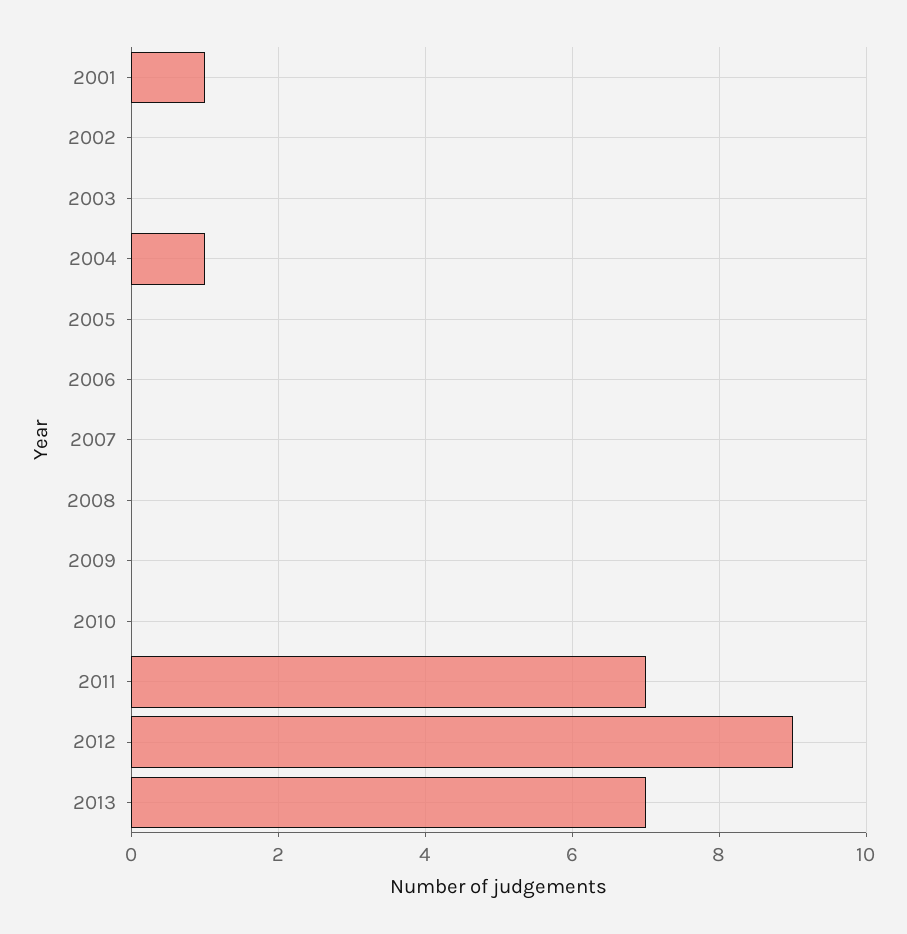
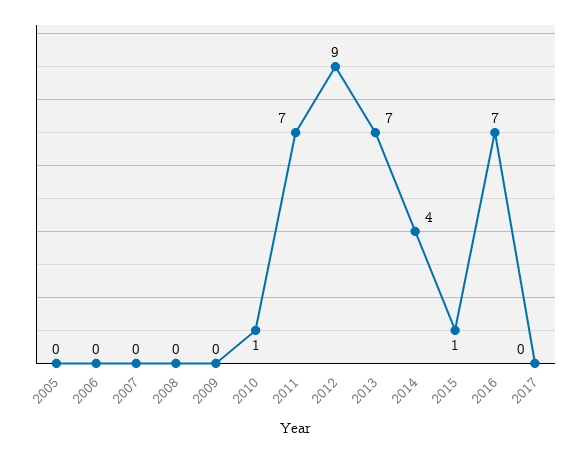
2001: 1 -> none
2002: 0 -> none
2003: 0 -> none
2004: 1 -> none
2010: 0 -> 1
2014: none -> 4
2015: none -> 1
2016: none -> 7
2017: none -> 0

